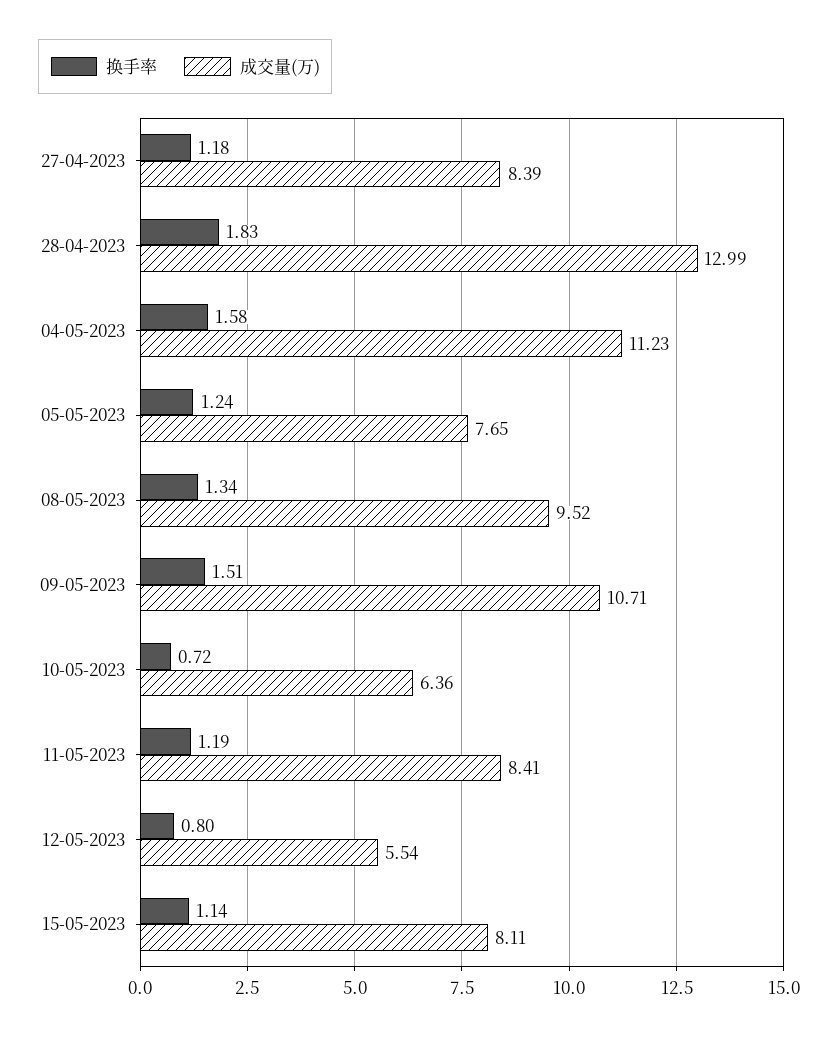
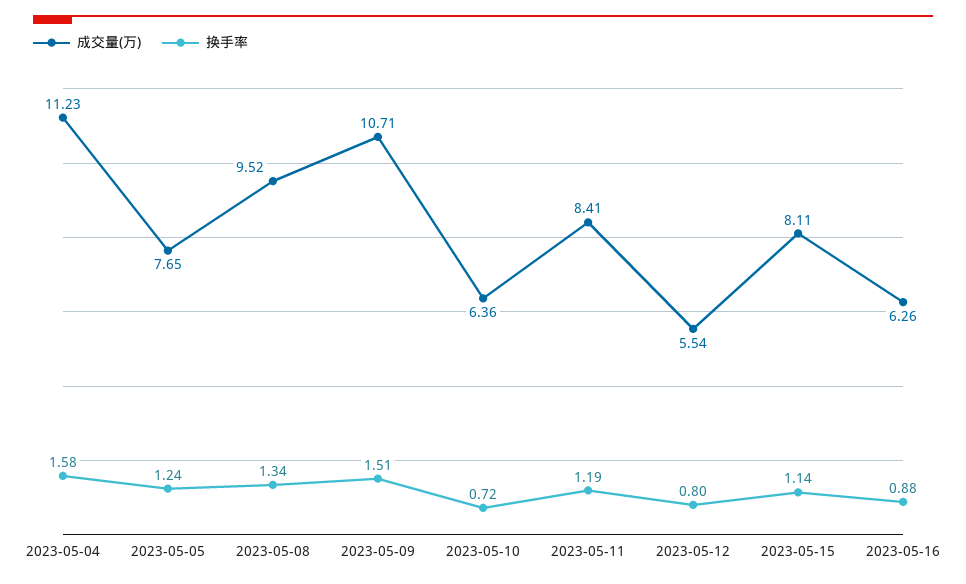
换手率, 27-04-2023: 1.18 -> none
成交量(万), 27-04-2023: 8.39 -> none
换手率, 28-04-2023: 1.83 -> none
成交量(万), 28-04-2023: 12.99 -> none
成交量(万), 2023-05-16: none -> 6.26
换手率, 2023-05-16: none -> 0.88

